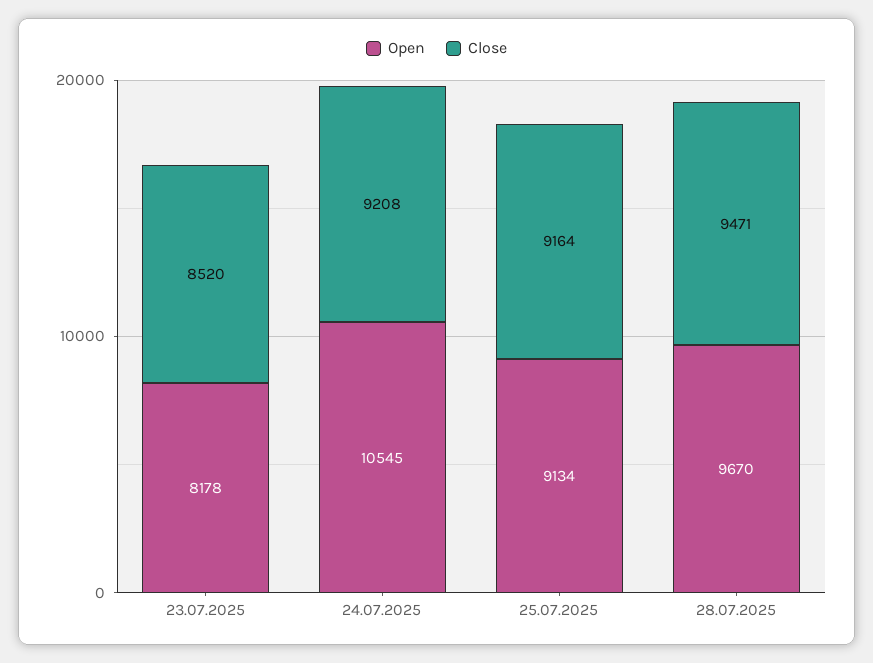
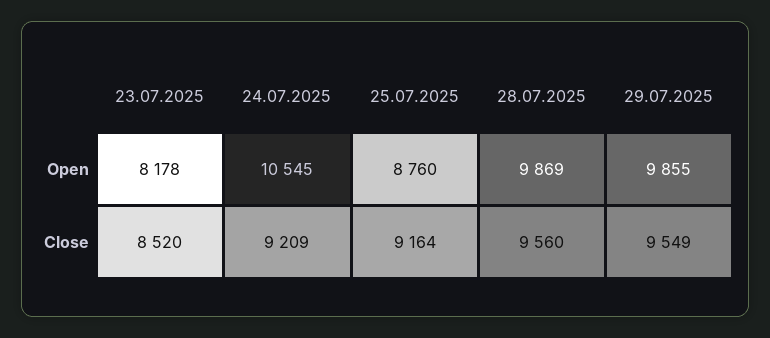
Close, 24.07.2025: 9208 -> 9209
Open, 25.07.2025: 9134 -> 8760
Open, 28.07.2025: 9670 -> 9869
Close, 28.07.2025: 9471 -> 9560
Open, 29.07.2025: none -> 9855
Close, 29.07.2025: none -> 9549

